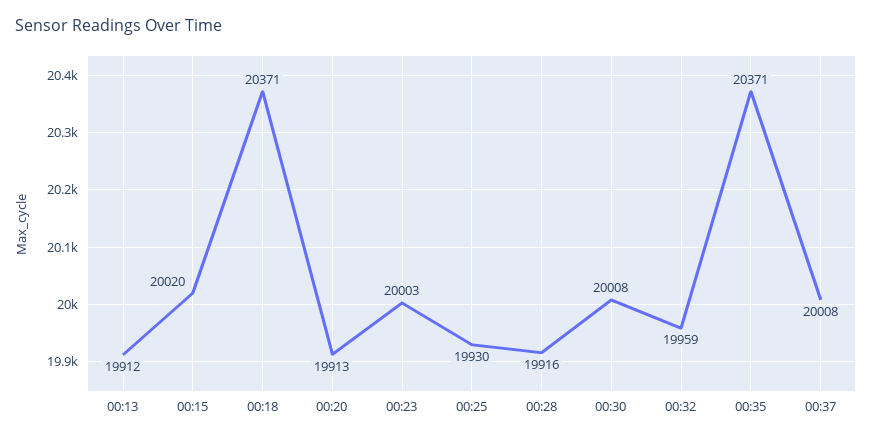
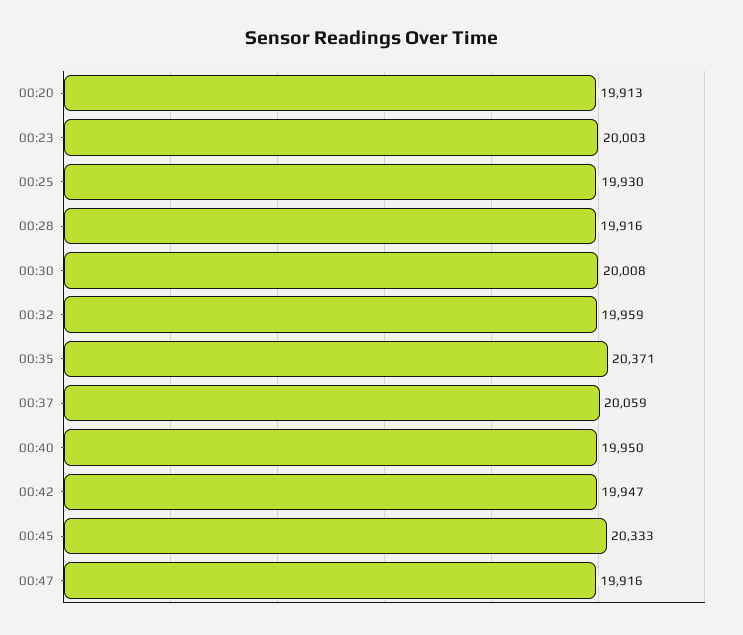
00:13: 19912 -> none
00:15: 20020 -> none
00:18: 20371 -> none
00:37: 20008 -> 20059
00:40: none -> 19950
00:42: none -> 19947
00:45: none -> 20333
00:47: none -> 19916

